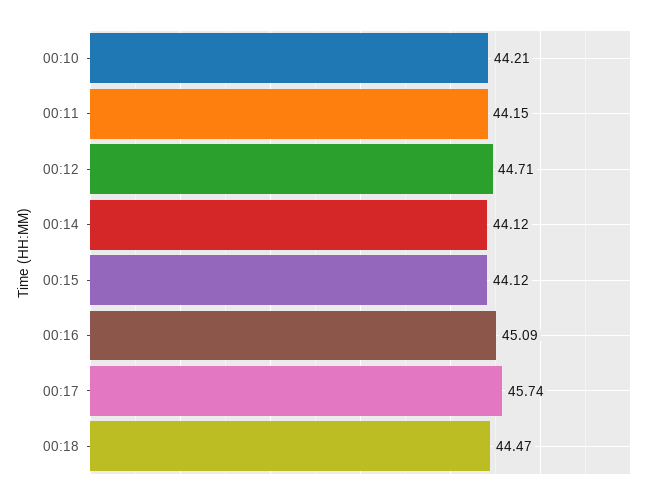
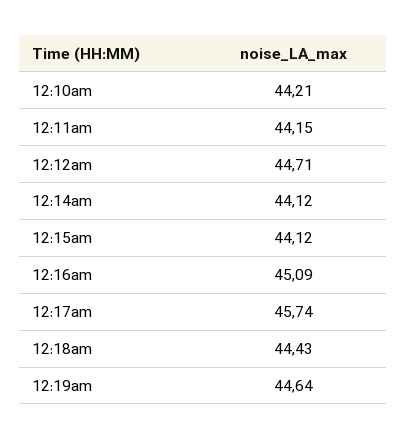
00:18: 44.47 -> 44.43
12:19am: none -> 44.64

